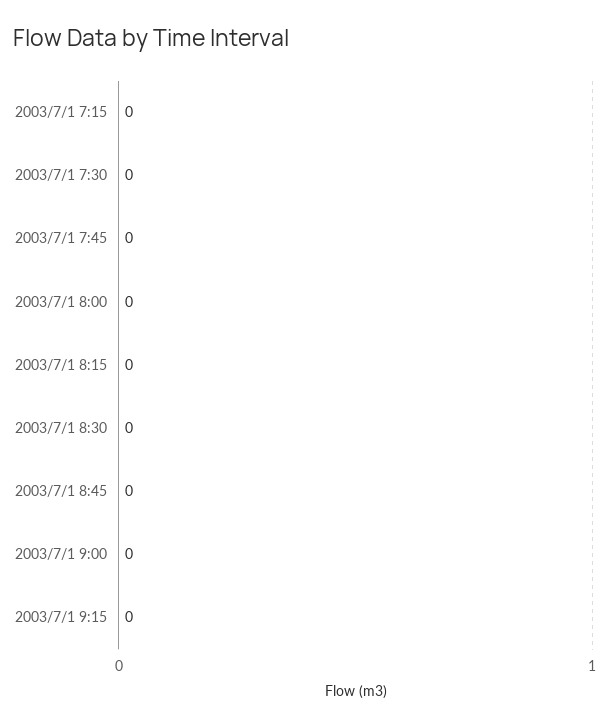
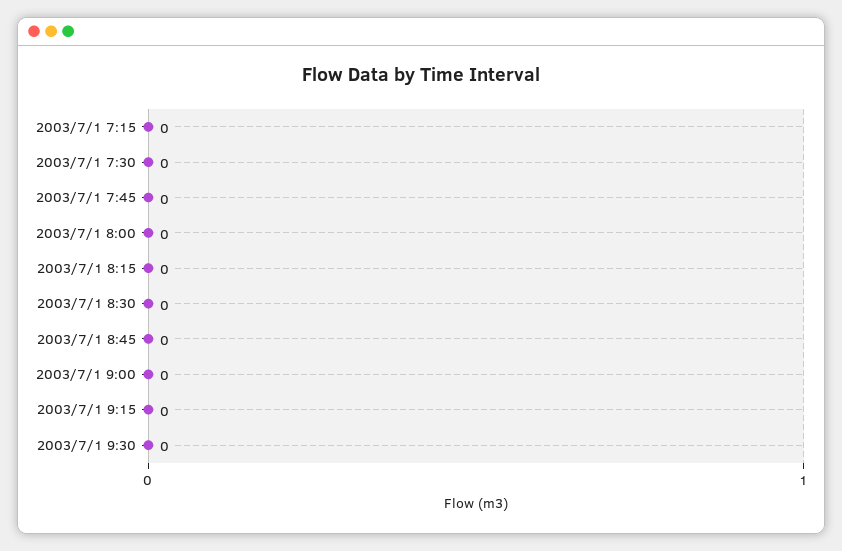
2003/7/1 9:30: none -> 0

